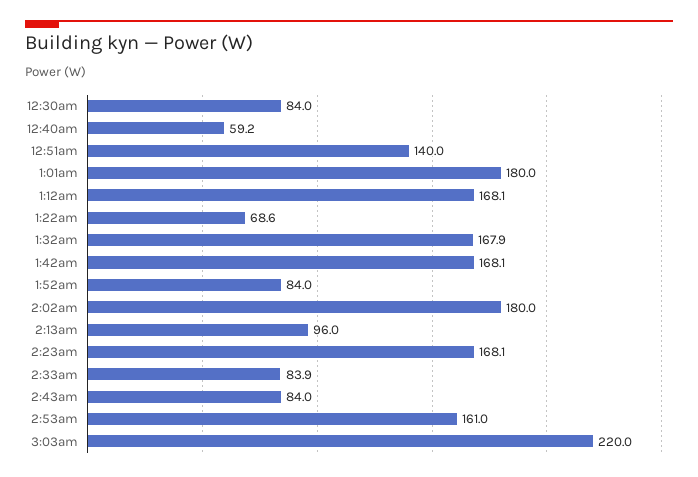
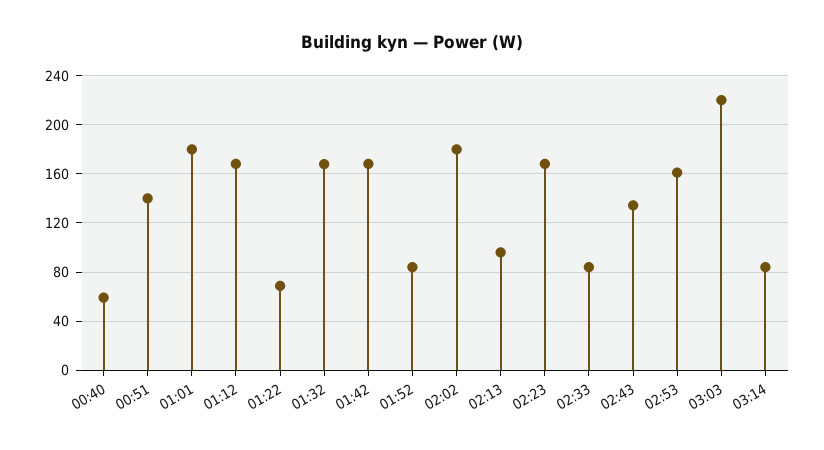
12:30am: 84 -> none
2:43am: 84 -> 135
03:14: none -> 85

